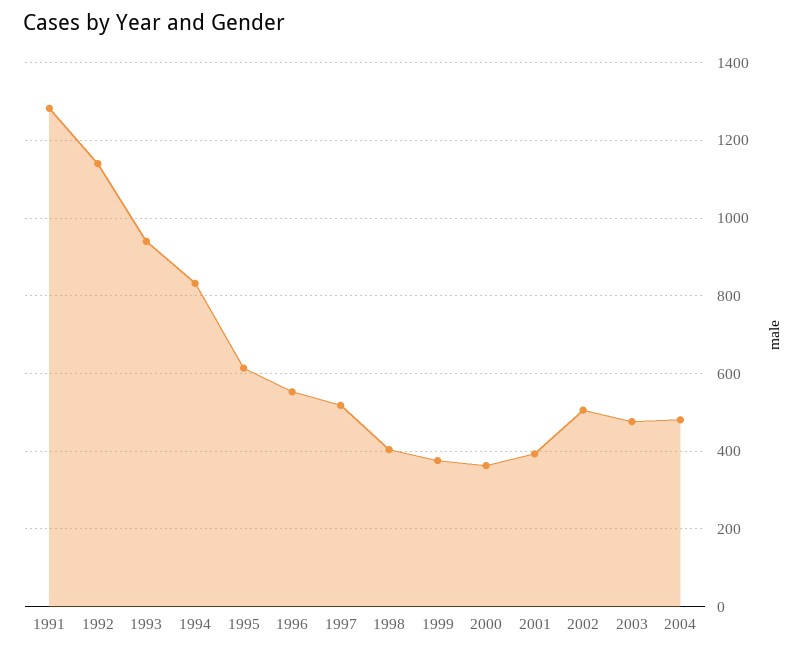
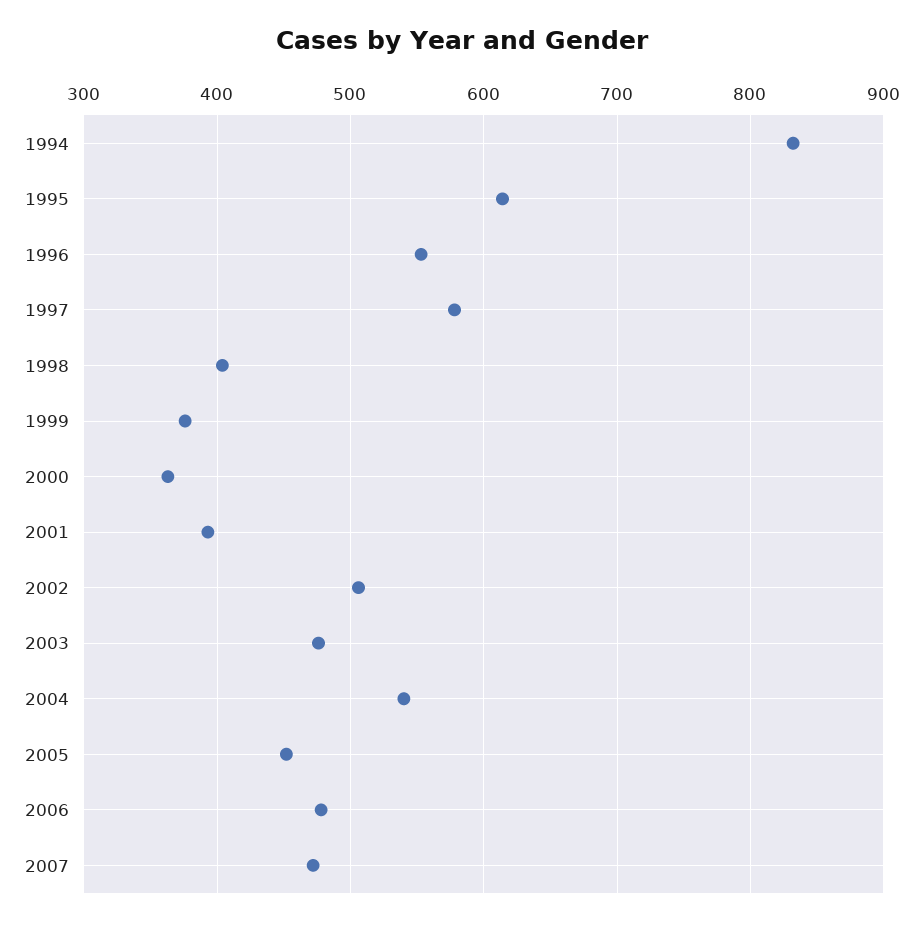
1991: 1280 -> none
1992: 1140 -> none
1993: 940 -> none
1997: 520 -> 580
2004: 480 -> 540
2005: none -> 450
2006: none -> 480
2007: none -> 470

